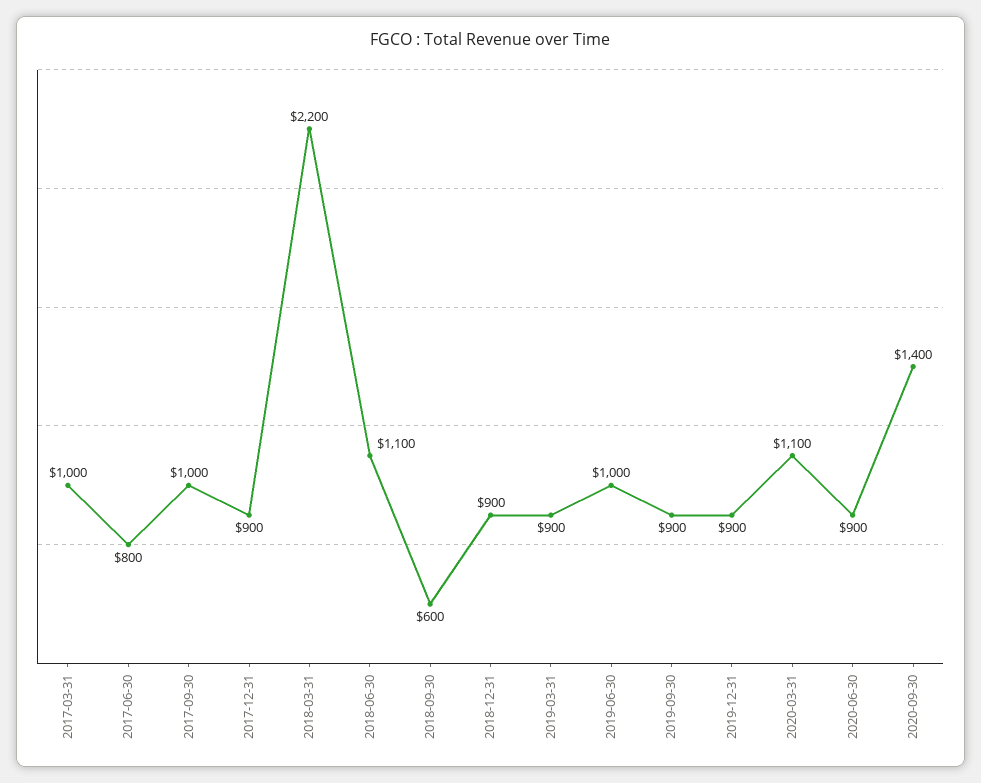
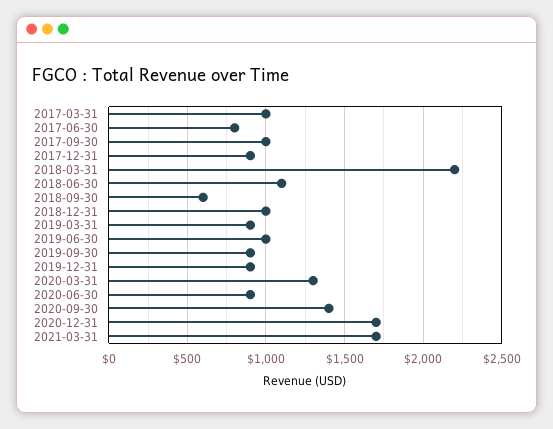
2018-12-31: 900 -> 1000
2020-03-31: 1100 -> 1300
2020-12-31: none -> 1700
2021-03-31: none -> 1700

